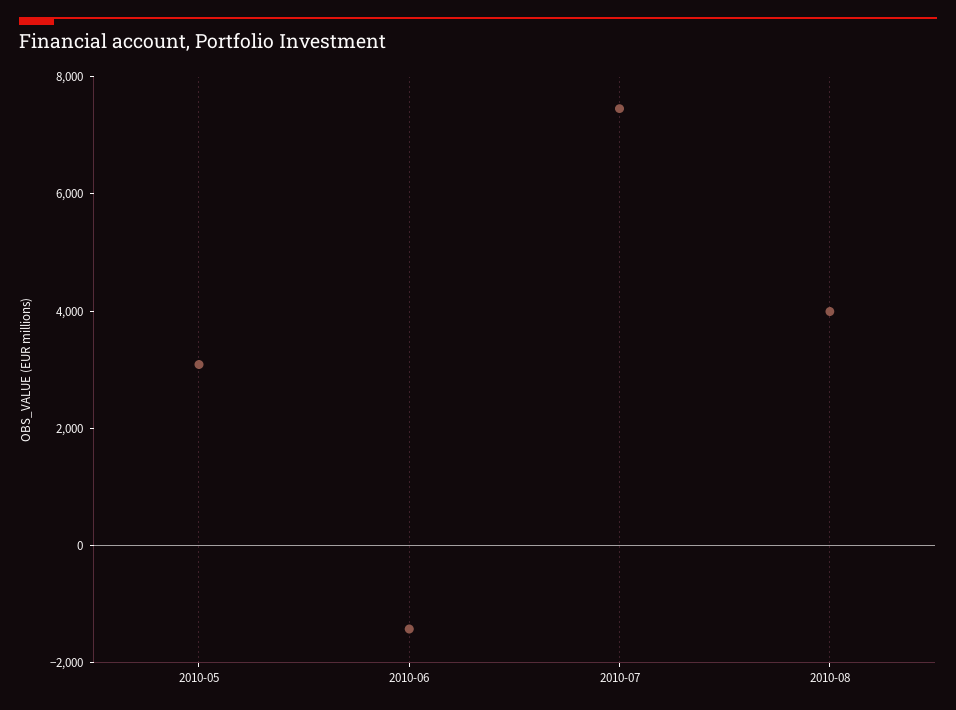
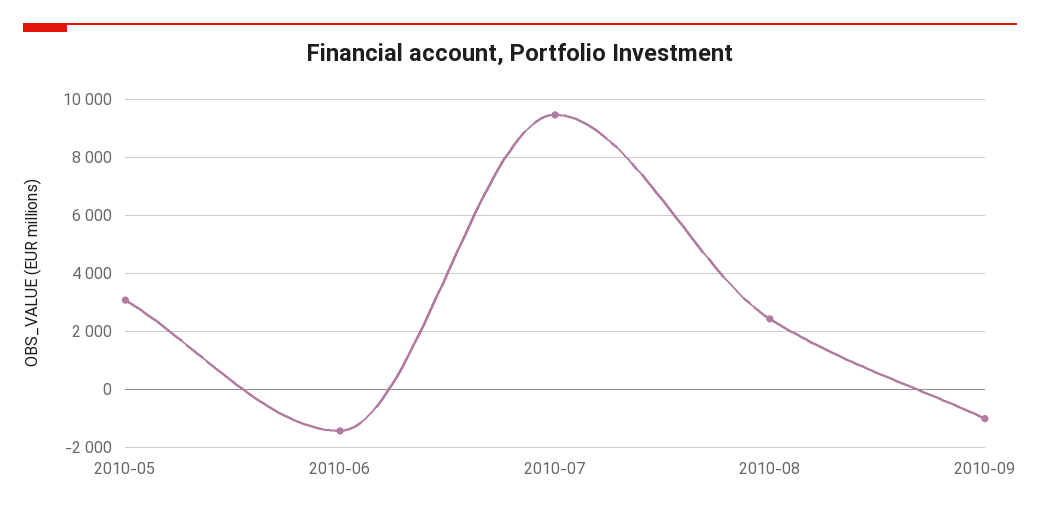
2010-07: 7500 -> 9500
2010-08: 4000 -> 2500
2010-09: none -> -1000

